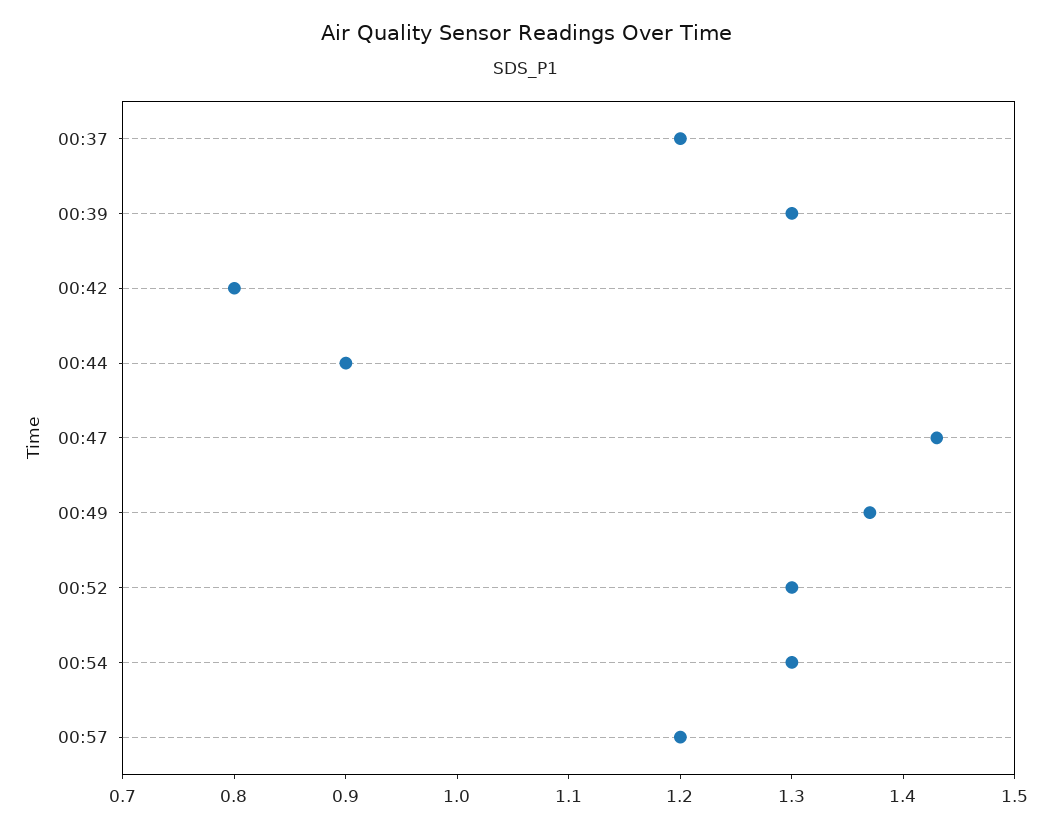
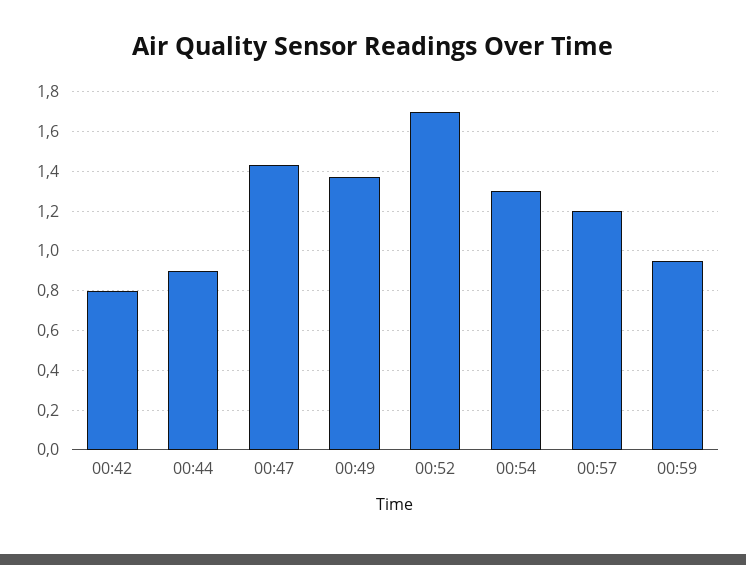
00:37: 1.2 -> none
00:39: 1.3 -> none
00:52: 1.3 -> 1.7
00:59: none -> 0.95

